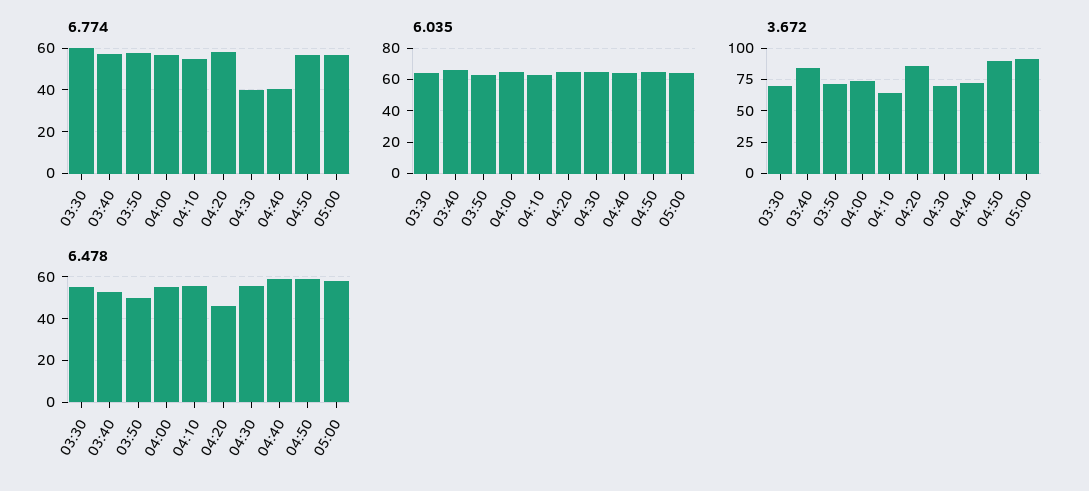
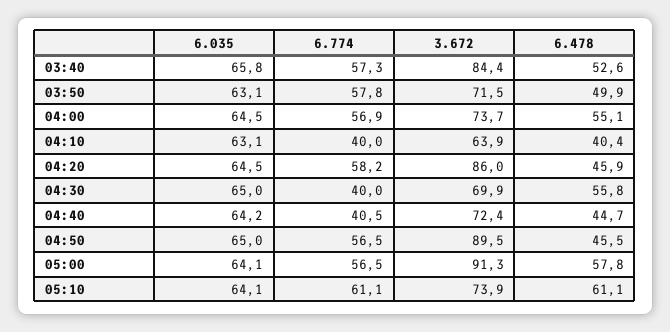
6.774, 03:30: 60 -> none
6.774, 04:10: 55 -> 40
6.035, 03:30: 65 -> none
3.672, 03:30: 70 -> none
6.478, 03:30: 55 -> none
6.478, 04:10: 55 -> 40.4
6.478, 04:40: 60 -> 44.7
6.478, 04:50: 60 -> 45.5
6.035, 05:10: none -> 64.1
6.774, 05:10: none -> 61.1
3.672, 05:10: none -> 73.9
6.478, 05:10: none -> 61.1

